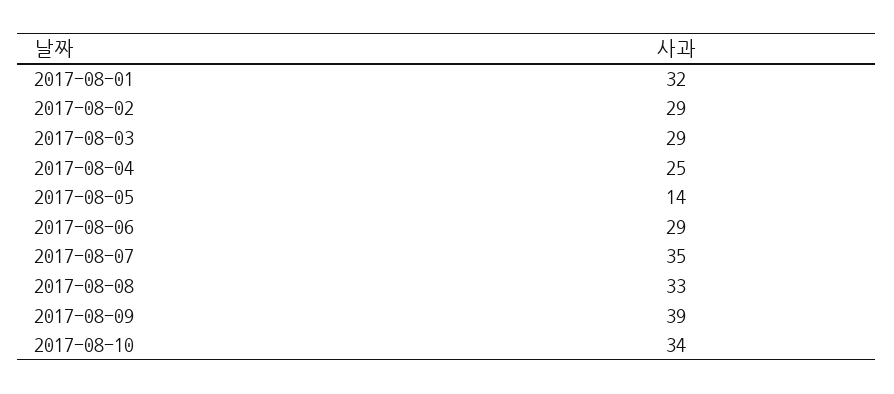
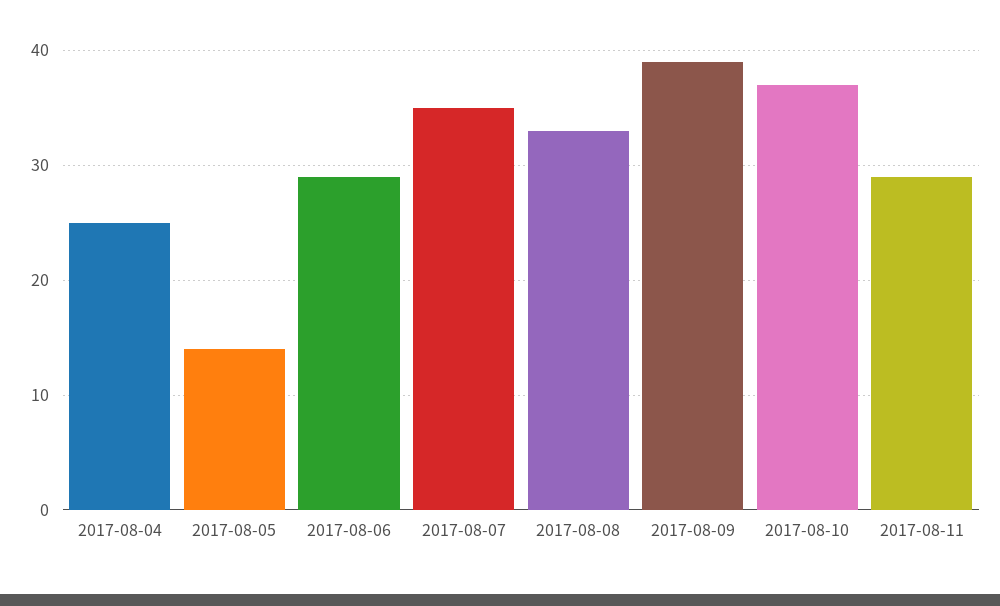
2017-08-01: 32 -> none
2017-08-02: 29 -> none
2017-08-03: 29 -> none
2017-08-10: 34 -> 37
2017-08-11: none -> 29

